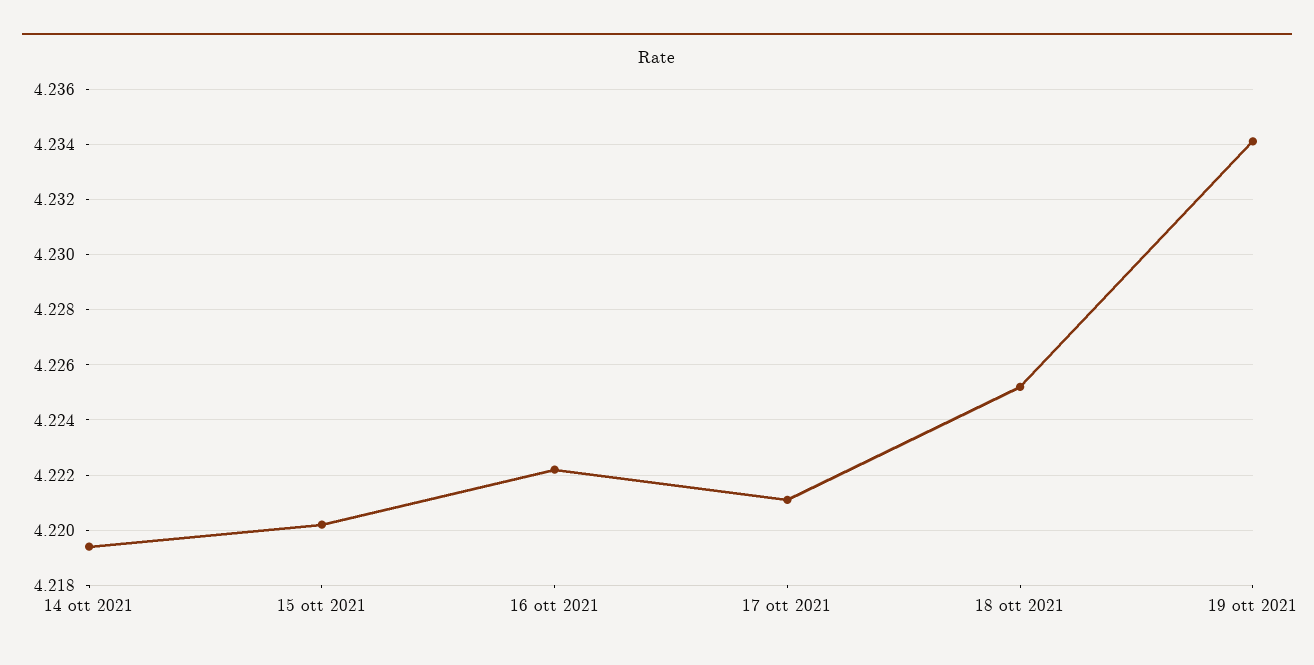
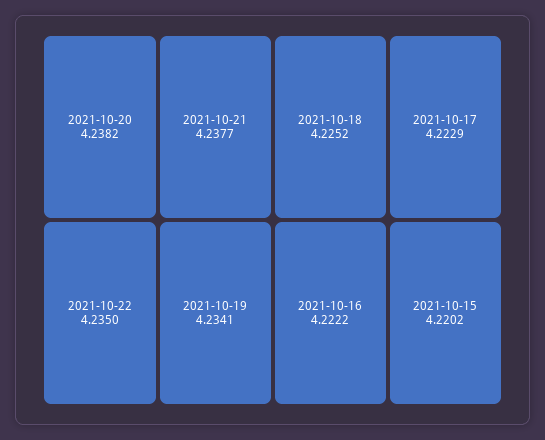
14 ott 2021: 4.2195 -> none
17 ott 2021: 4.221 -> 4.2229
2021-10-20: none -> 4.2382
2021-10-21: none -> 4.2377
2021-10-22: none -> 4.235

